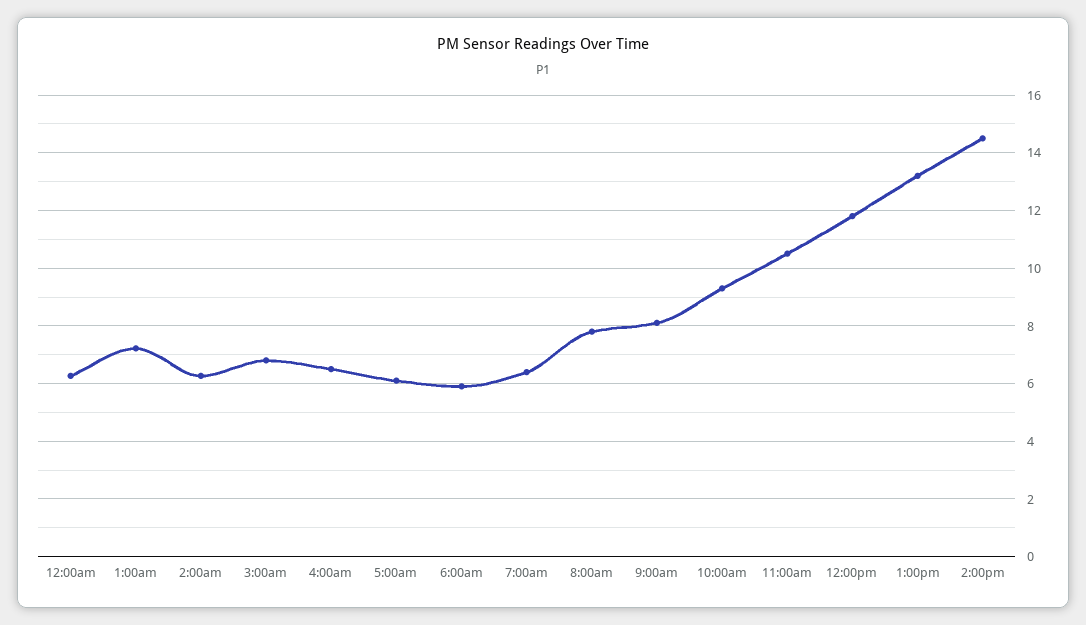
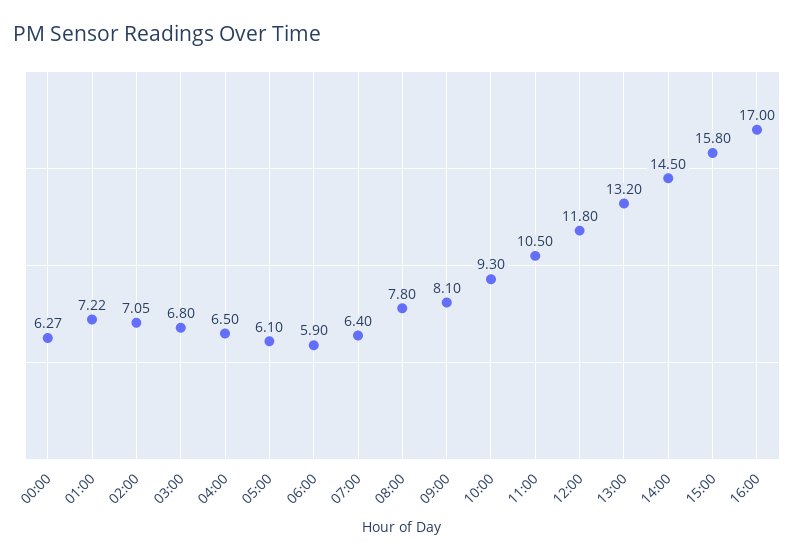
2:00am: 6.25 -> 7.05
15:00: none -> 15.8
16:00: none -> 17

